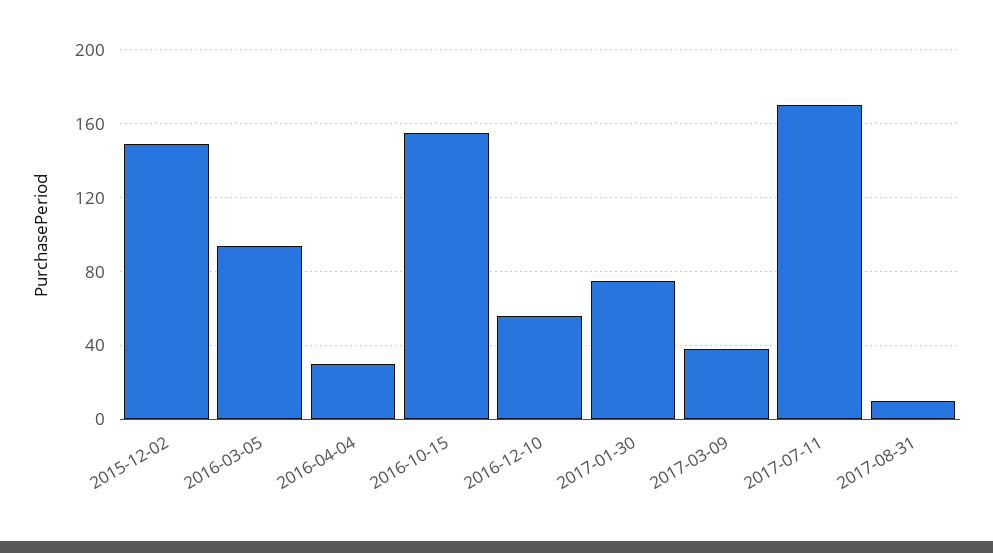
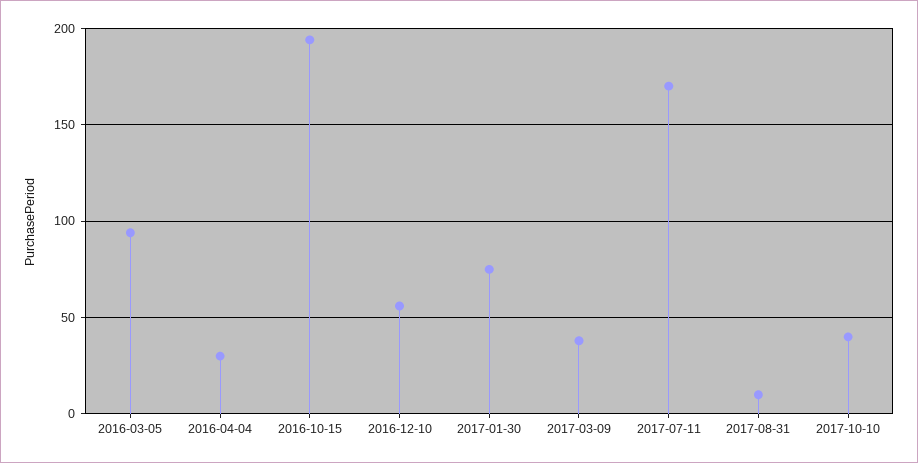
2015-12-02: 150 -> none
2016-10-15: 155 -> 195
2017-10-10: none -> 40

